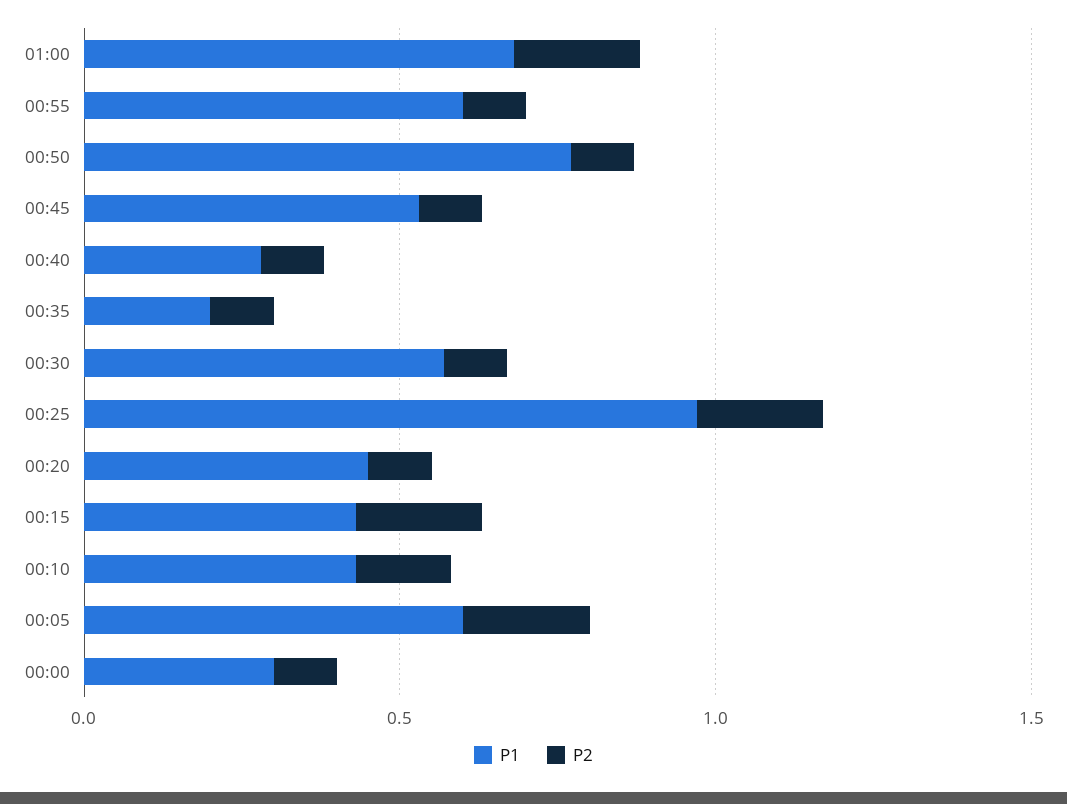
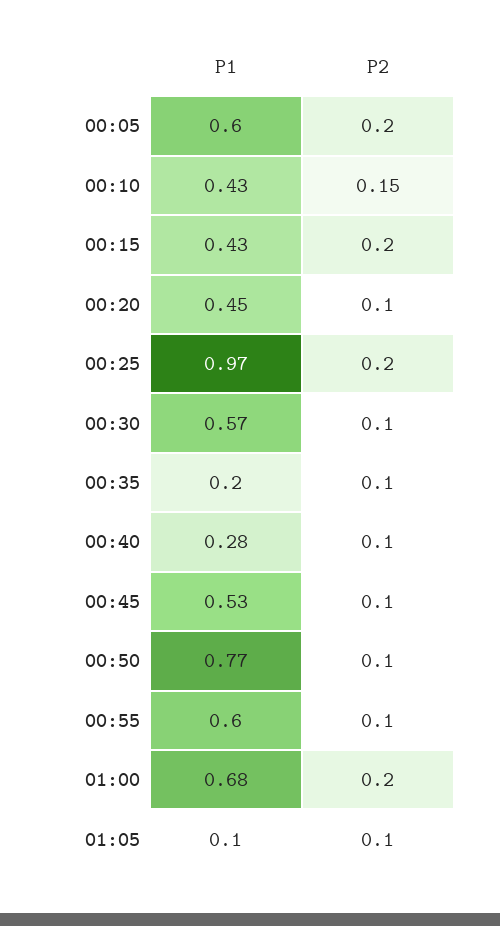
P1, 00:00: 0.3 -> none
P2, 00:00: 0.1 -> none
P1, 01:05: none -> 0.1
P2, 01:05: none -> 0.1

